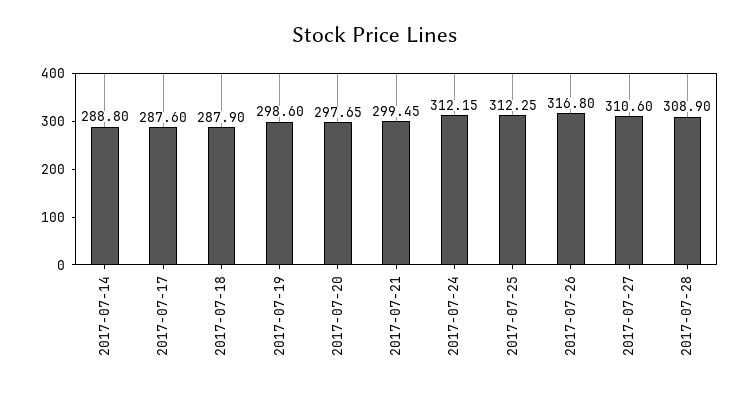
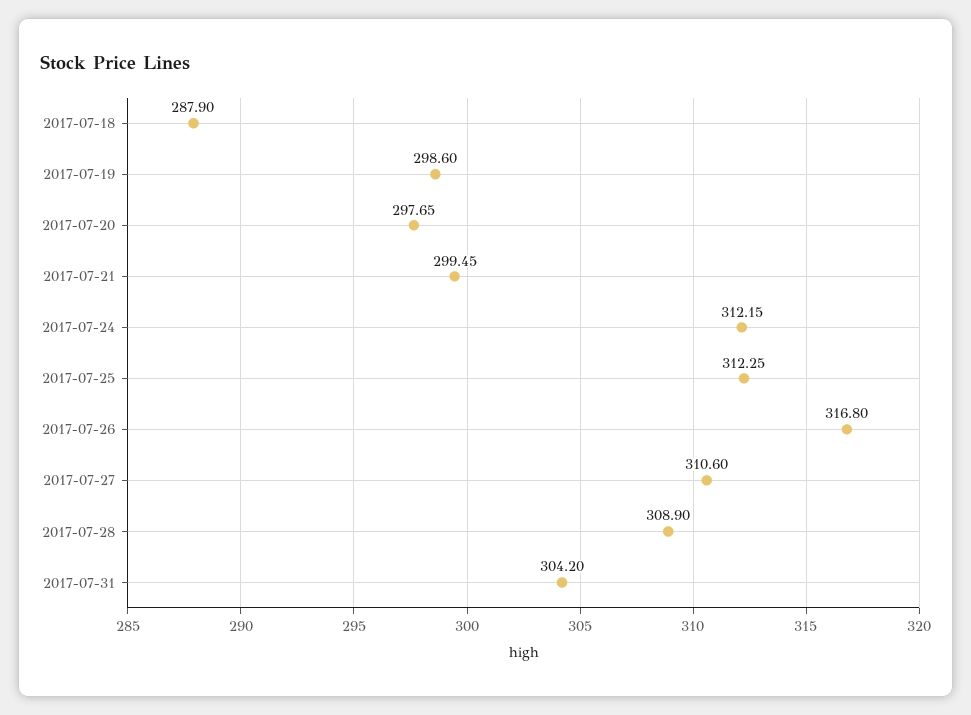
2017-07-14: 288.8 -> none
2017-07-17: 287.6 -> none
2017-07-31: none -> 304.2

